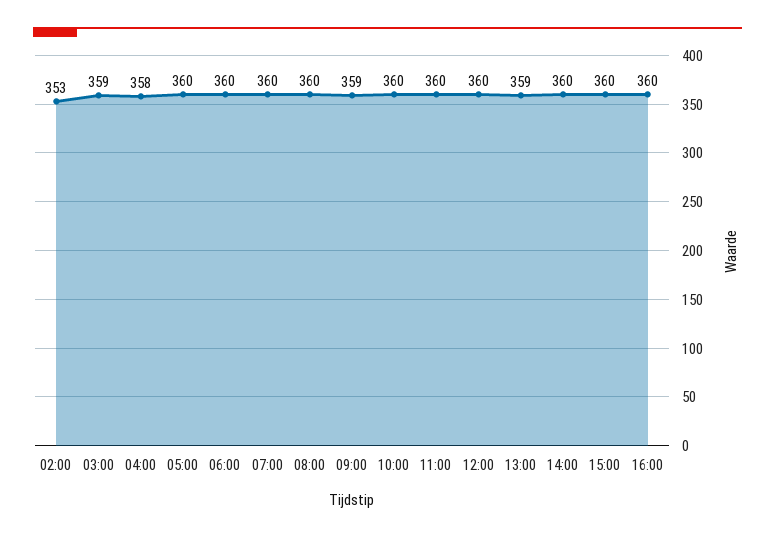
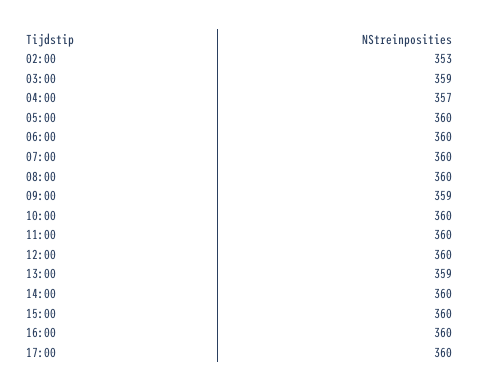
04:00: 358 -> 357
17:00: none -> 360

